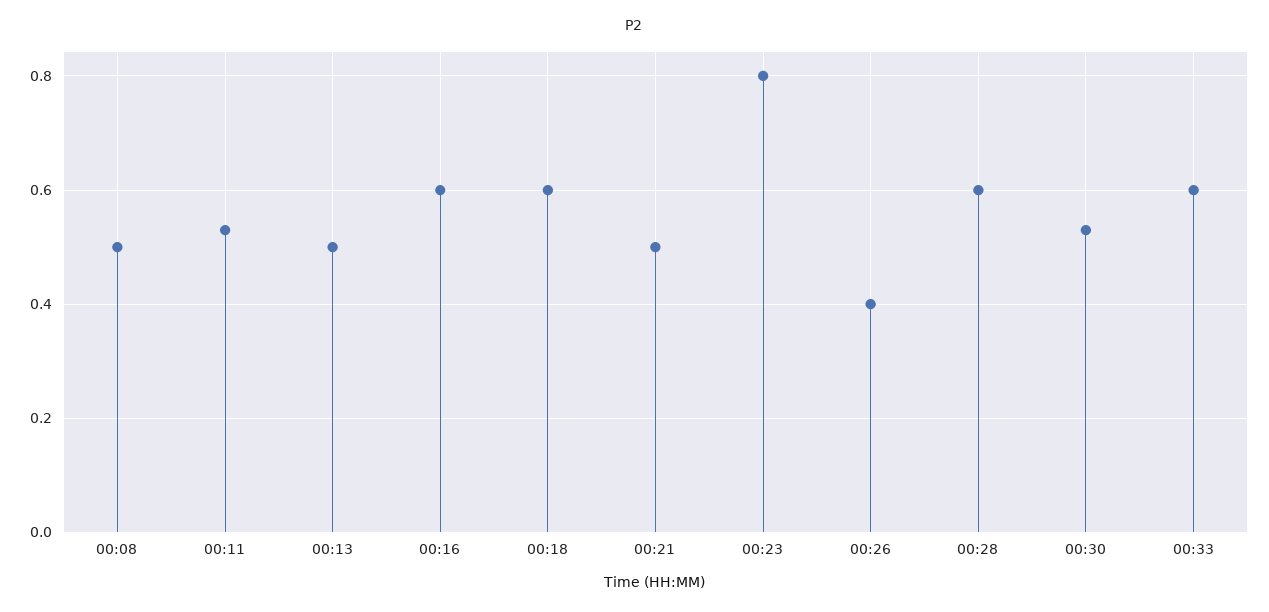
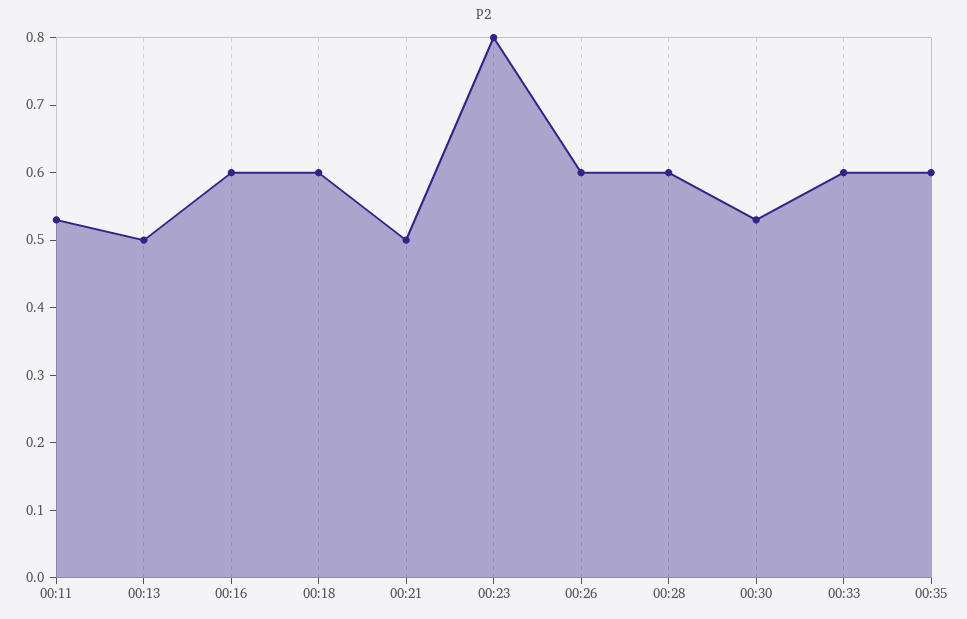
00:08: 0.5 -> none
00:26: 0.4 -> 0.6
00:35: none -> 0.6

